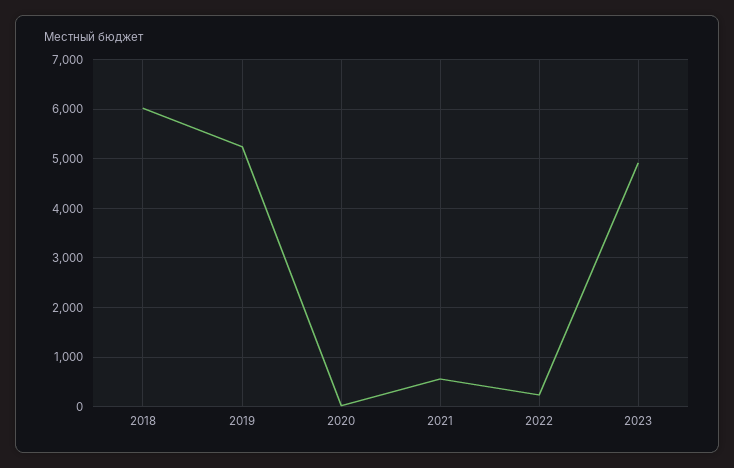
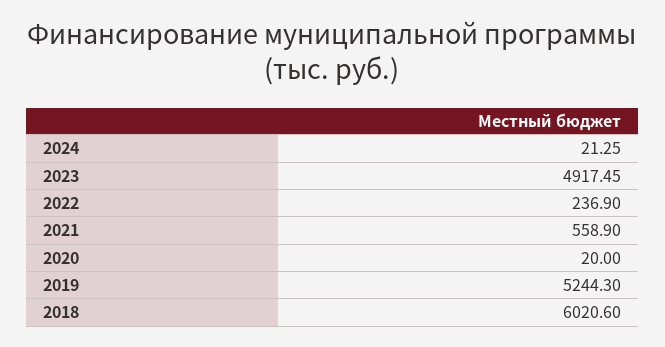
2024: none -> 21.25

